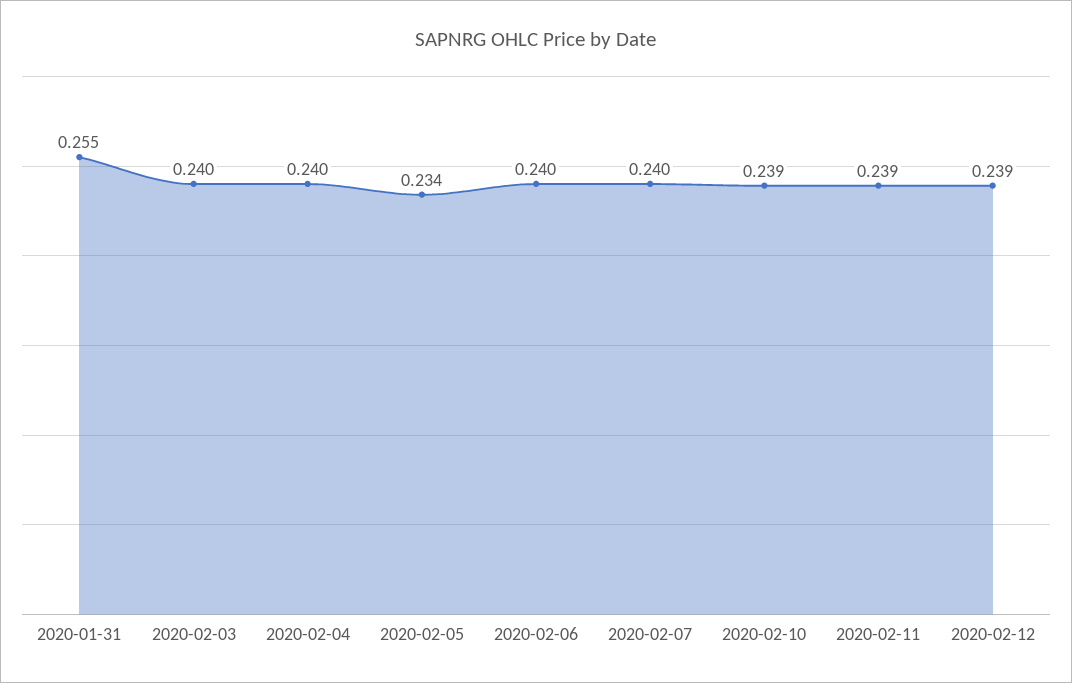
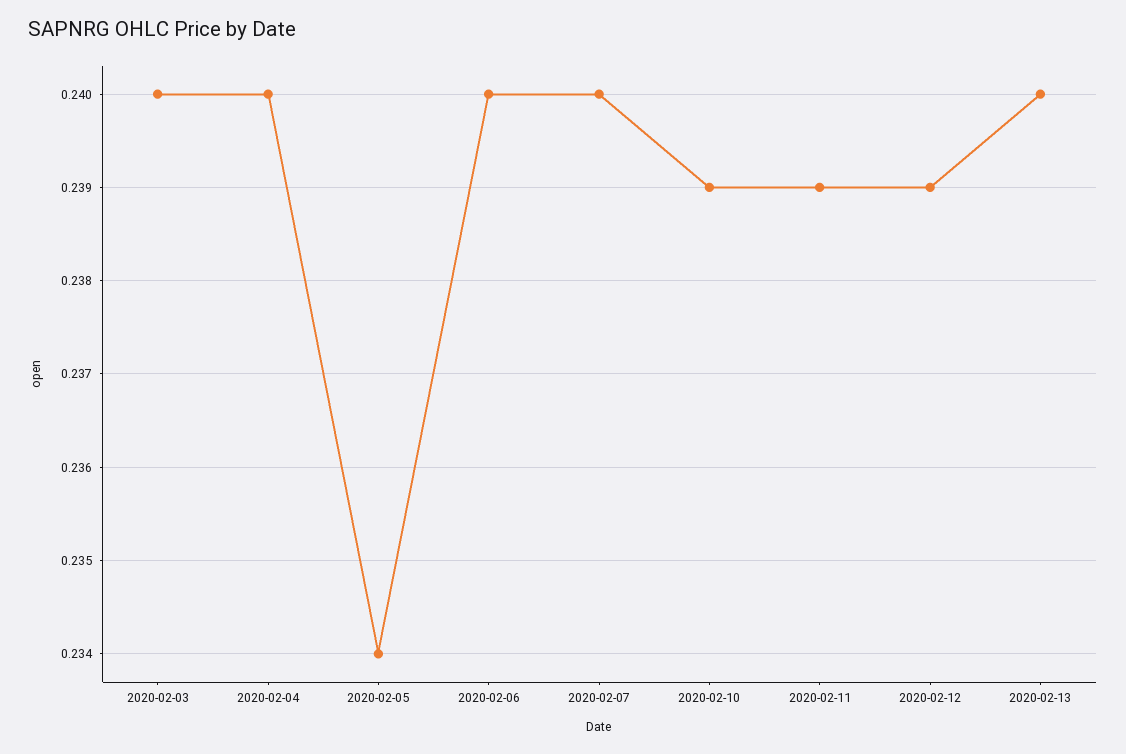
2020-01-31: 0.255 -> none
2020-02-13: none -> 0.24

